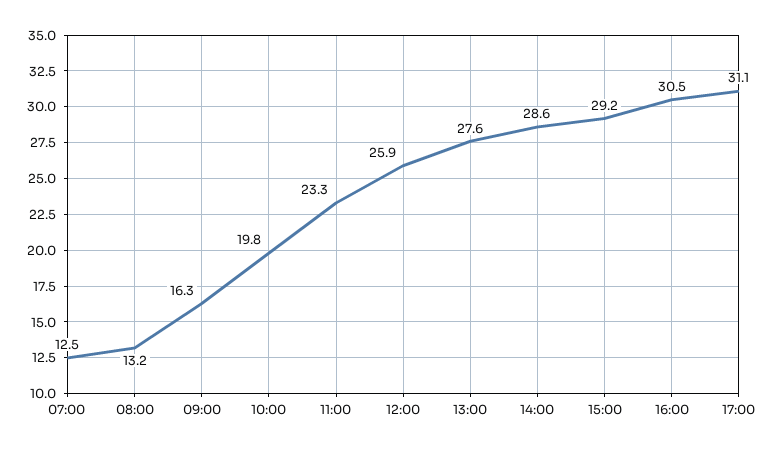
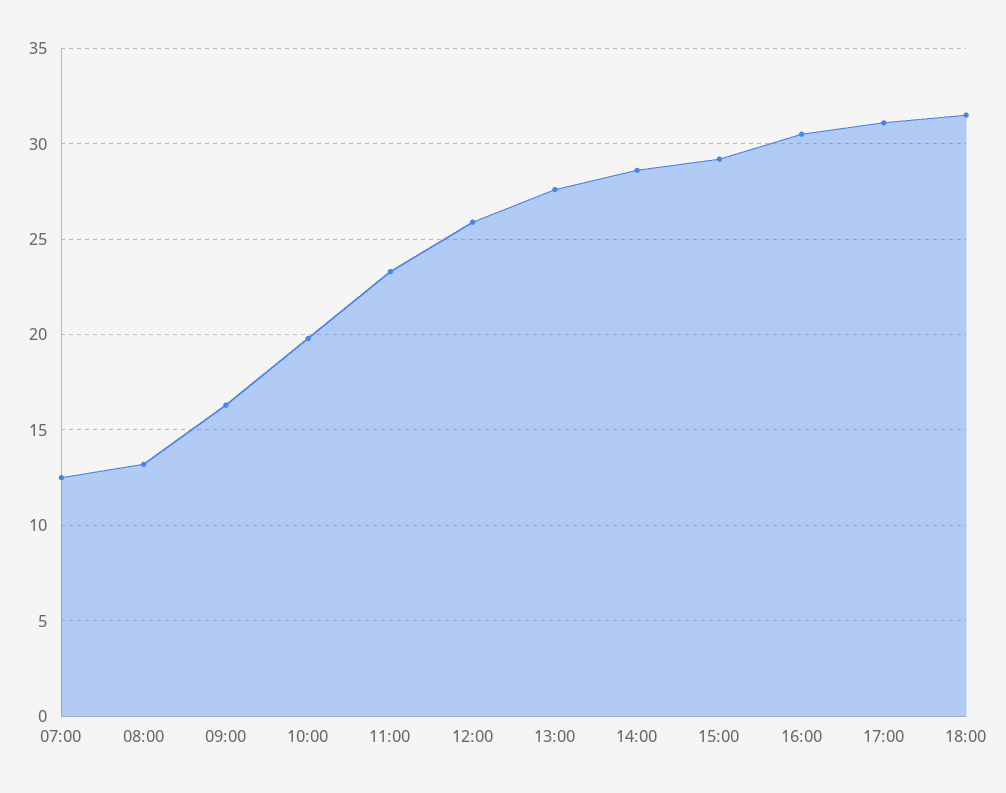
18:00: none -> 31.5

